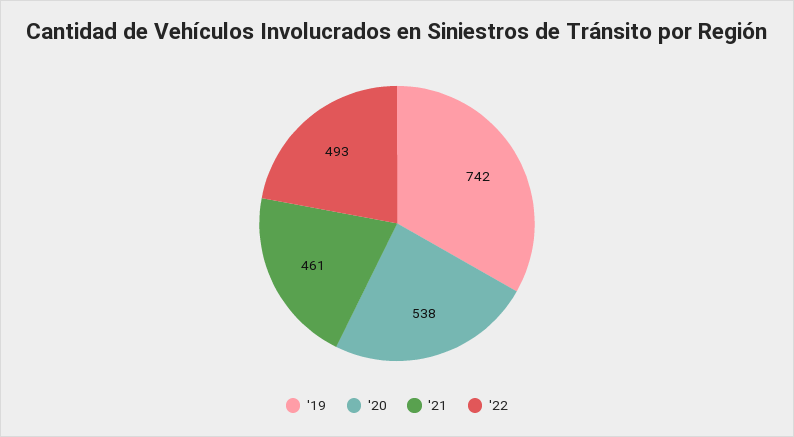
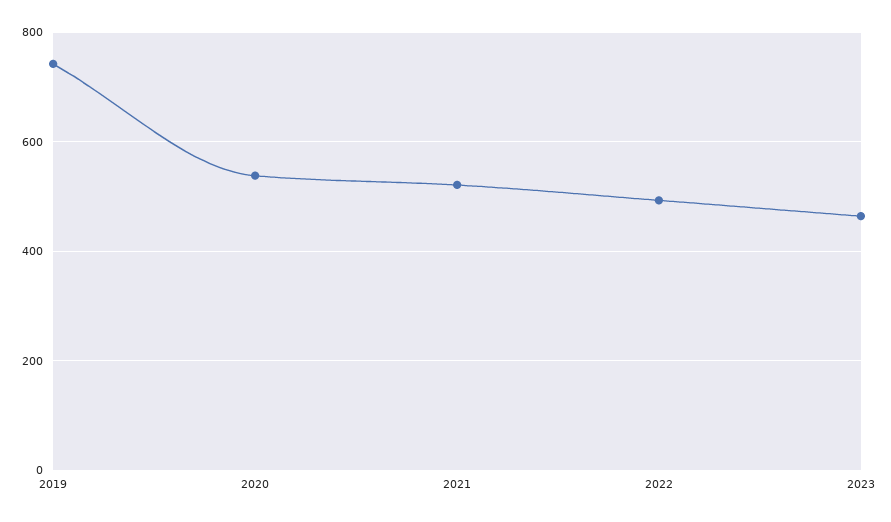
'21: 461 -> 520
2023: none -> 460

